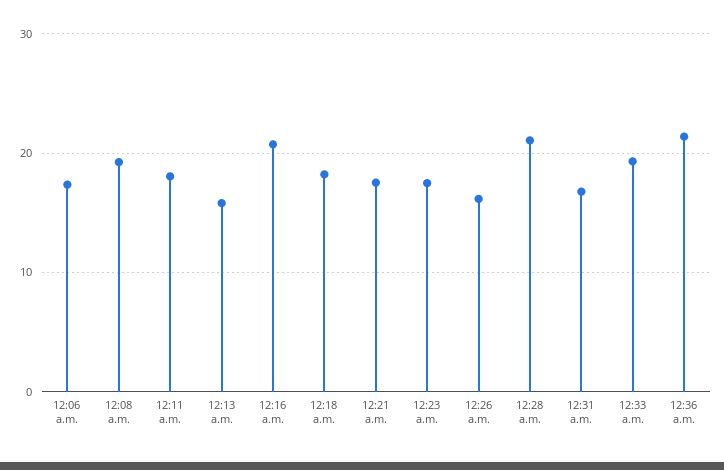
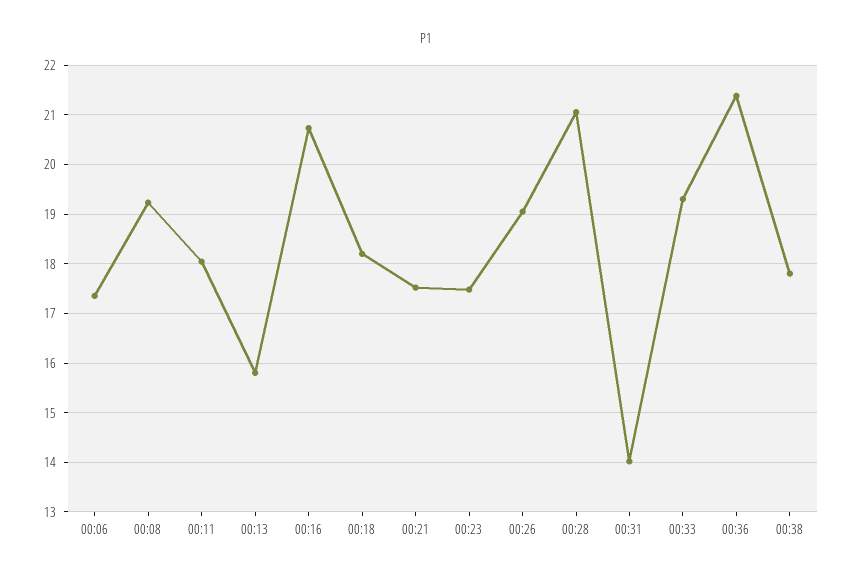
12:26 a.m.: 16 -> 19
12:31 a.m.: 17 -> 14
00:38: none -> 17.8

